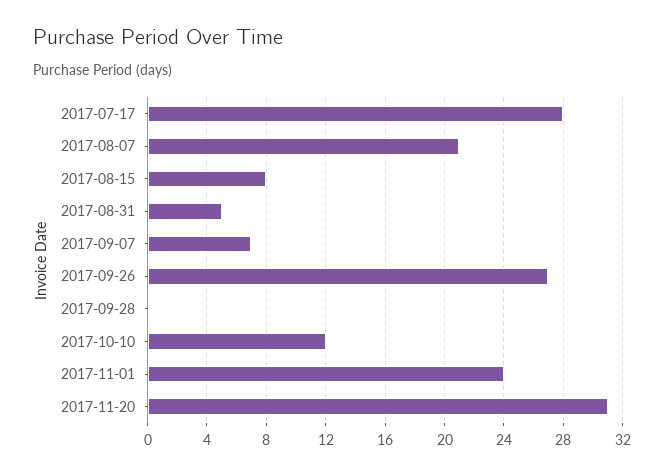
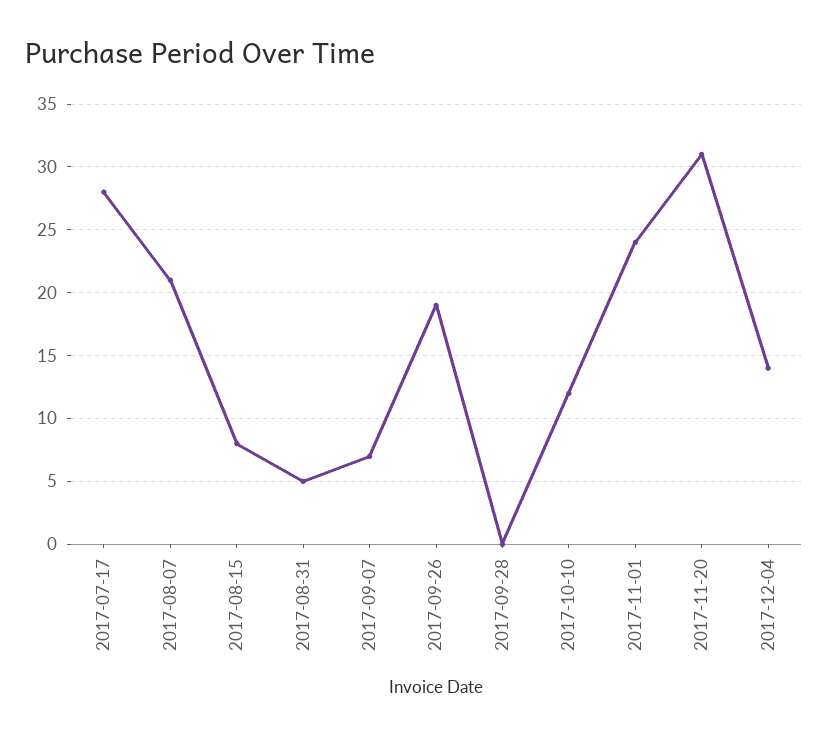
2017-09-26: 27 -> 19
2017-12-04: none -> 14

